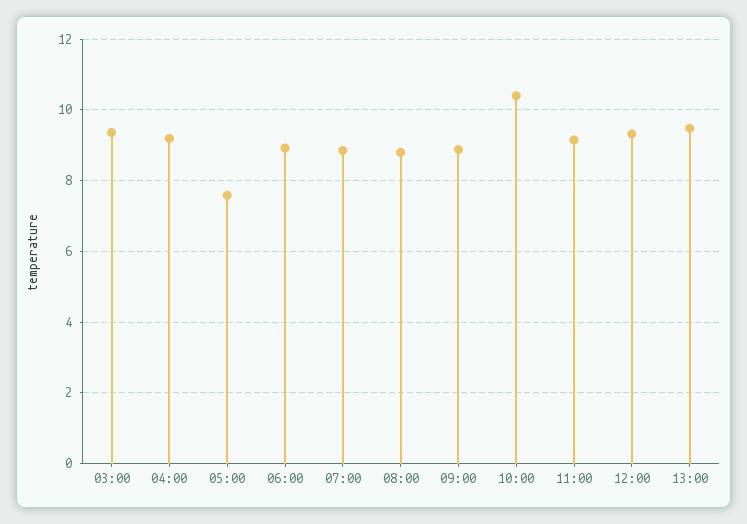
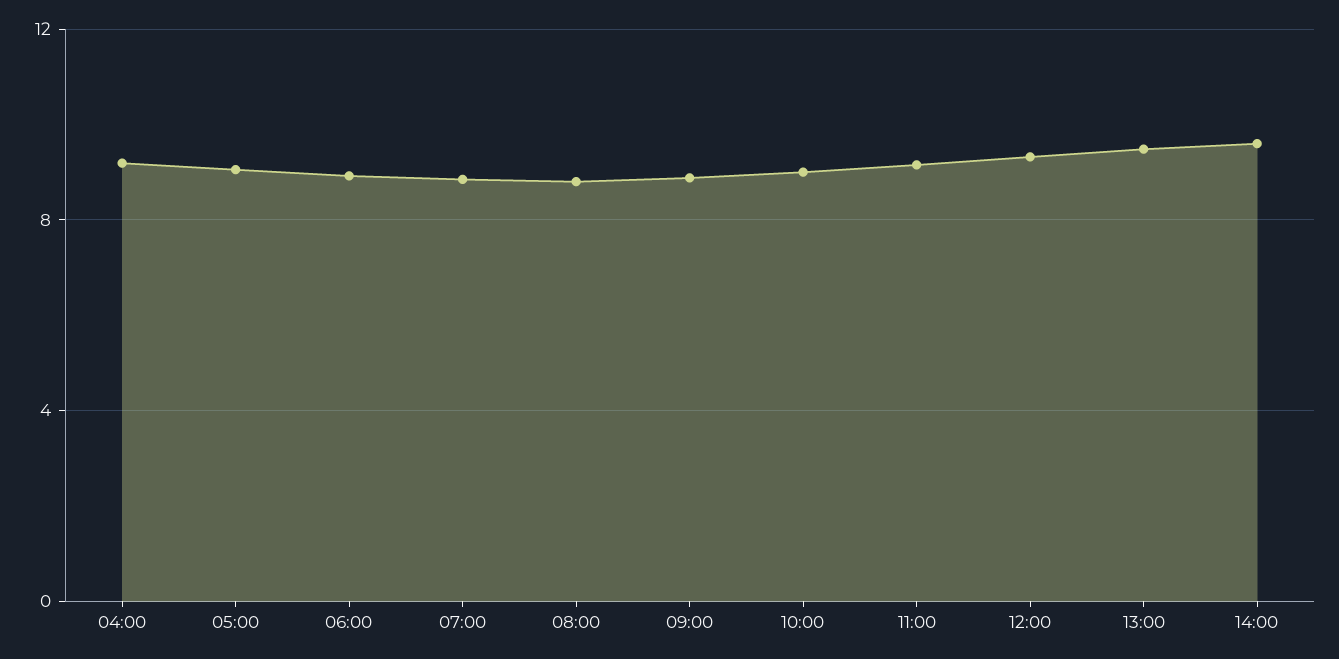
03:00: 9.4 -> none
05:00: 7.6 -> 9
10:00: 10.4 -> 9
14:00: none -> 9.5

